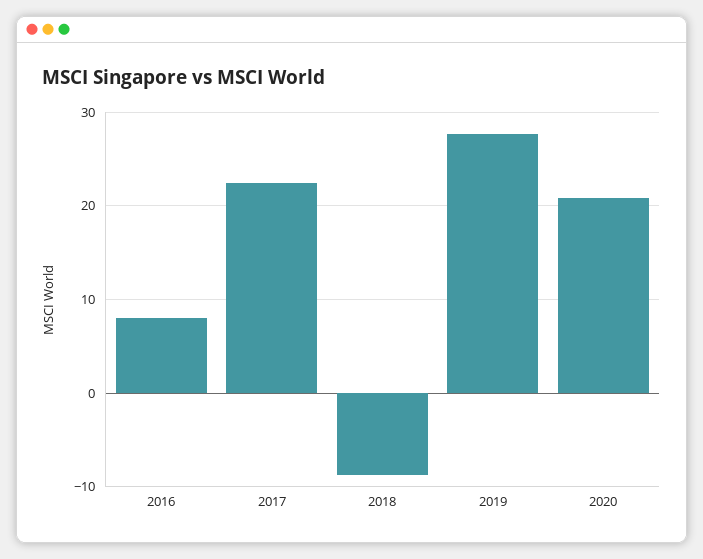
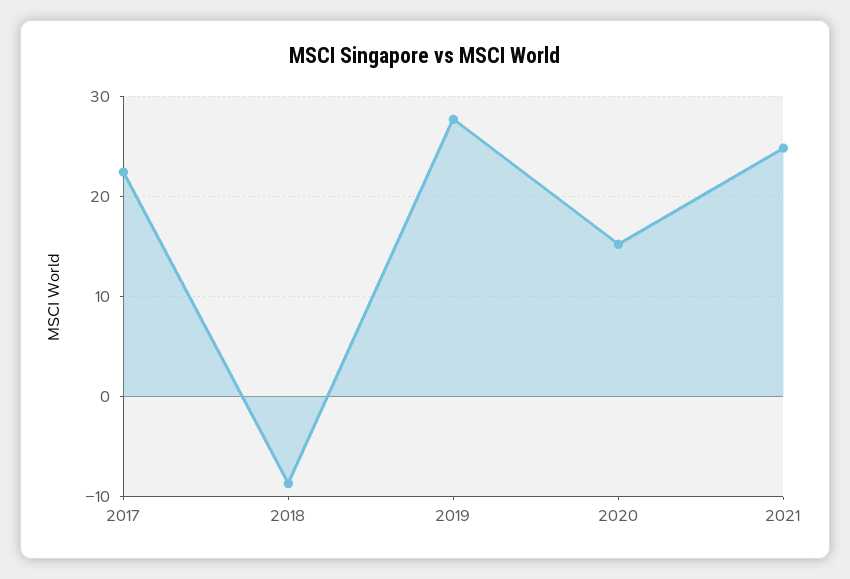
2016: 8 -> none
2020: 21 -> 15
2021: none -> 25

